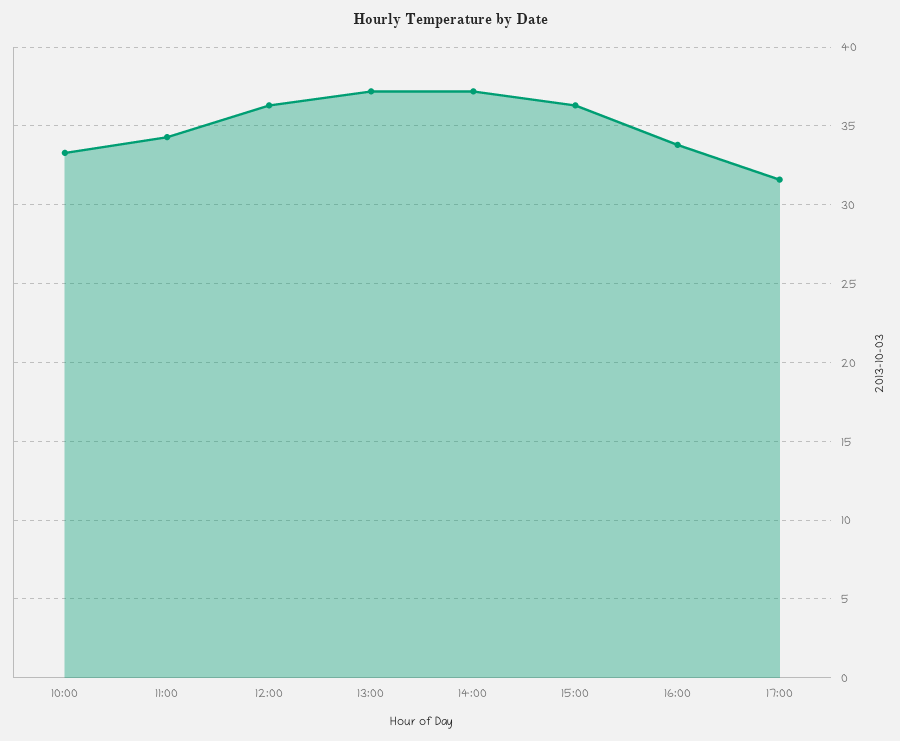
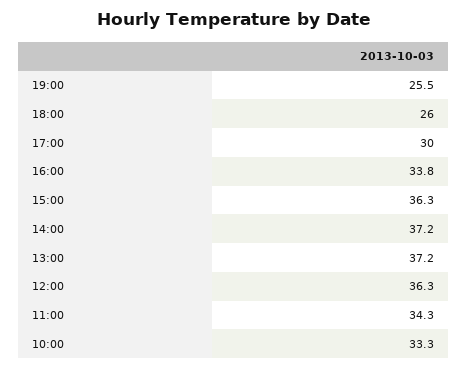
17:00: 31.5 -> 30
19:00: none -> 25.5
18:00: none -> 26

